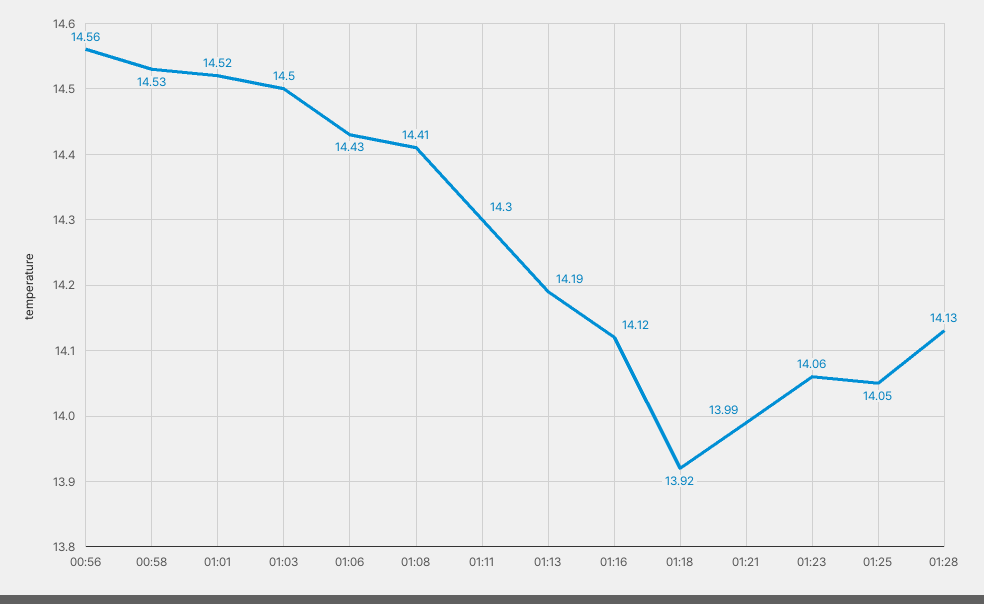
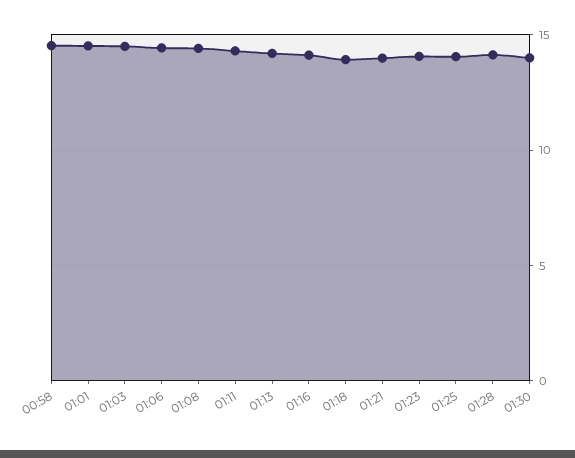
00:56: 14.56 -> none
01:30: none -> 14

